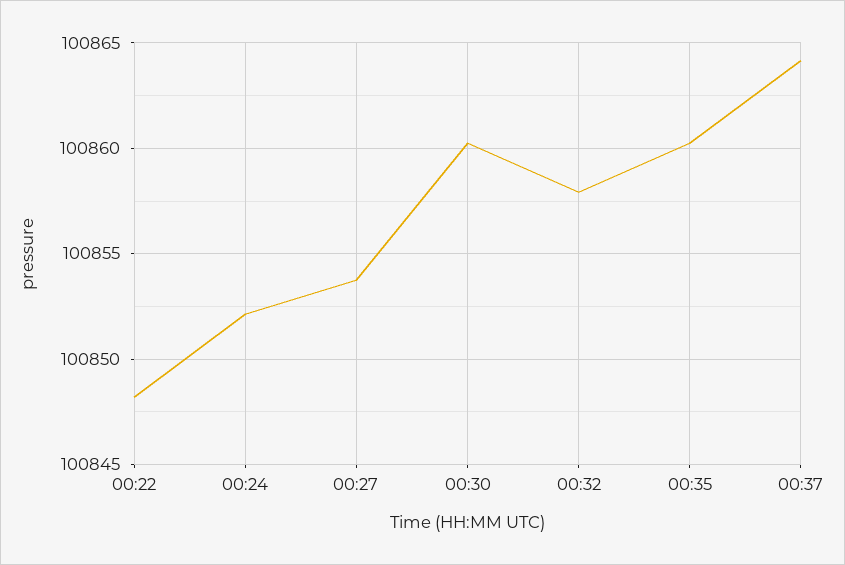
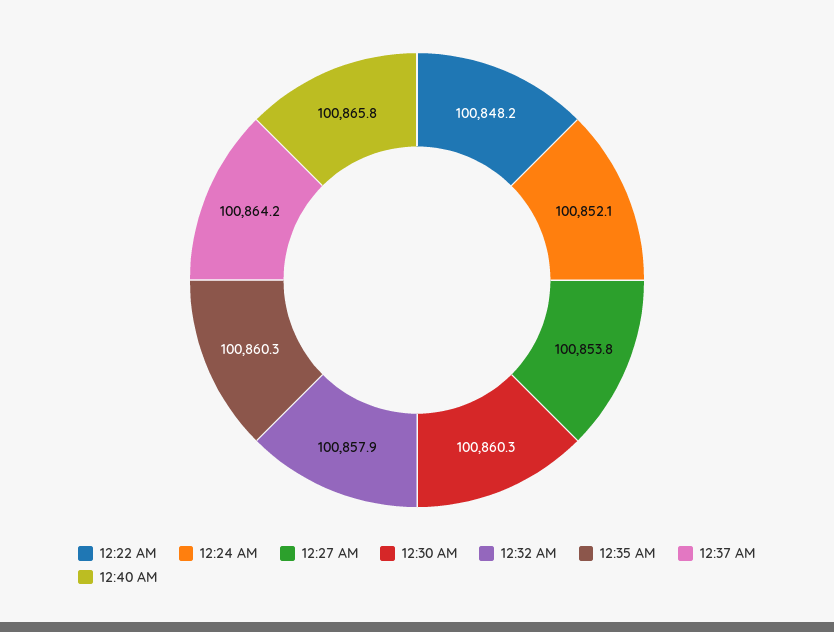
12:40 AM: none -> 100865.8

